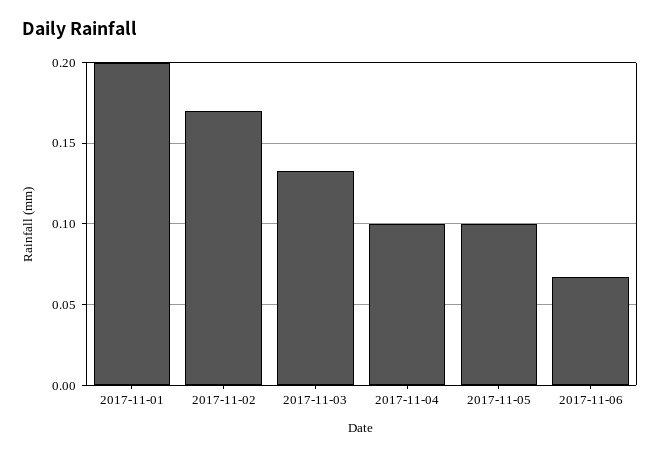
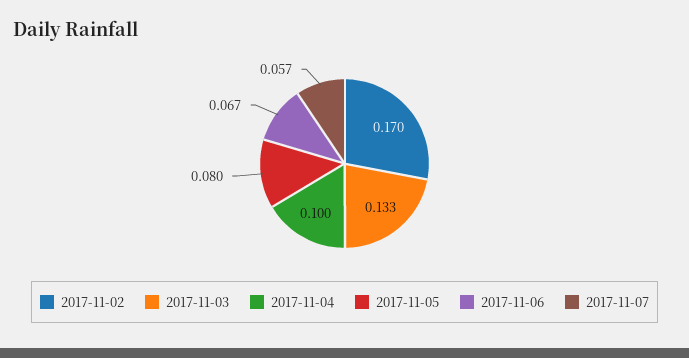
2017-11-01: 0.2 -> none
2017-11-05: 0.1 -> 0.08
2017-11-07: none -> 0.057

